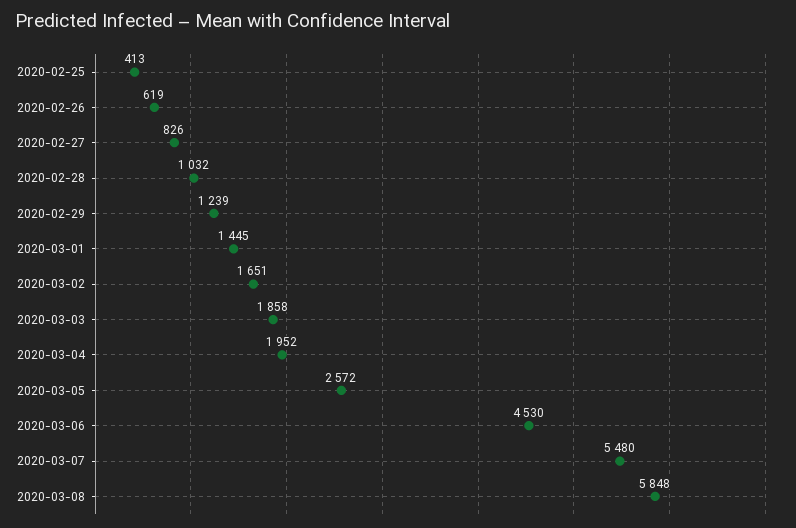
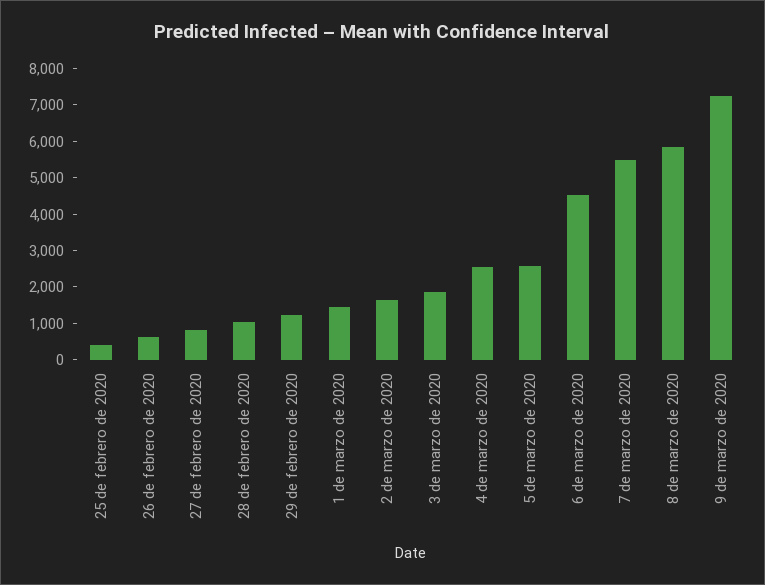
2020-03-04: 1952 -> 2500
9 de marzo de 2020: none -> 7250

